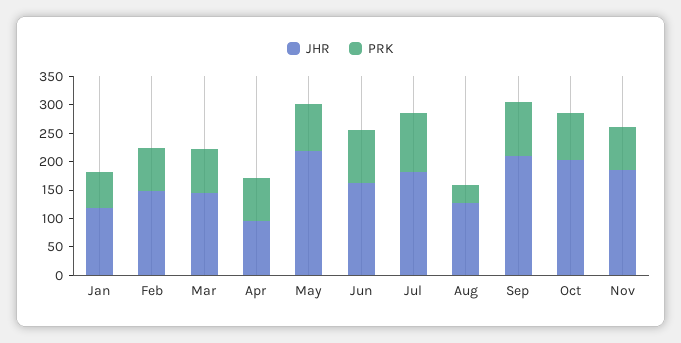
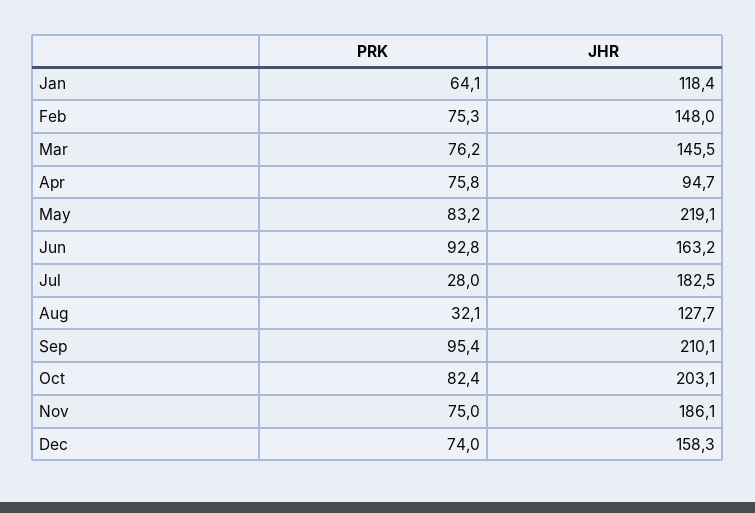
PRK, Jul: 100 -> 28
PRK, Dec: none -> 74
JHR, Dec: none -> 158.3

